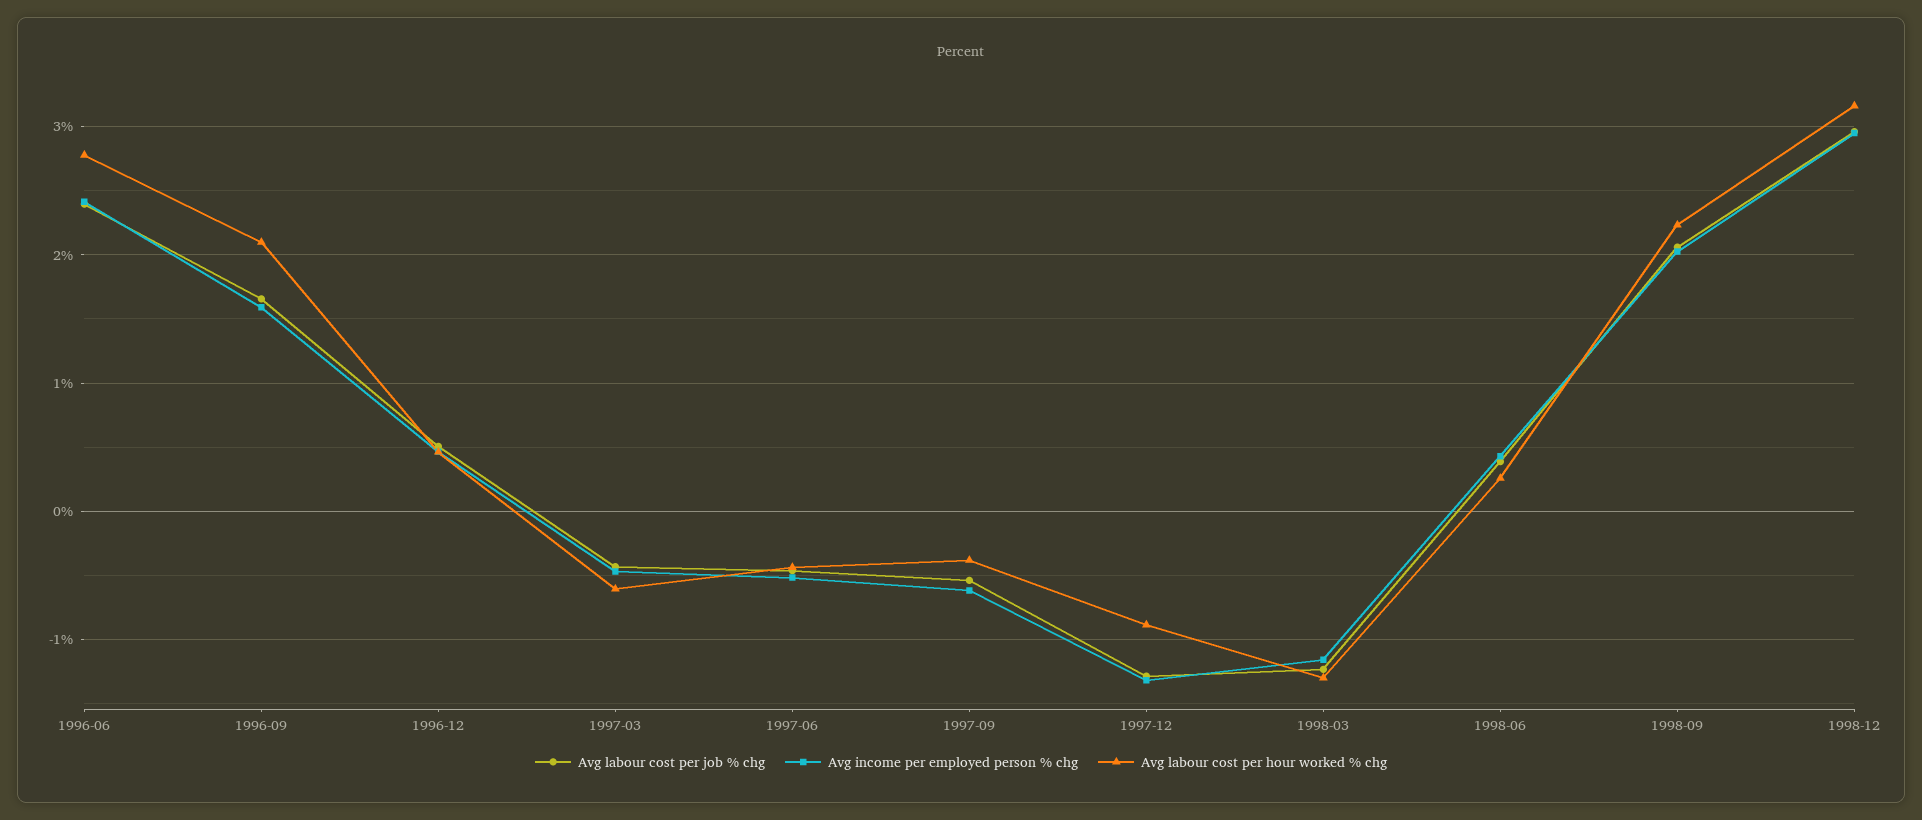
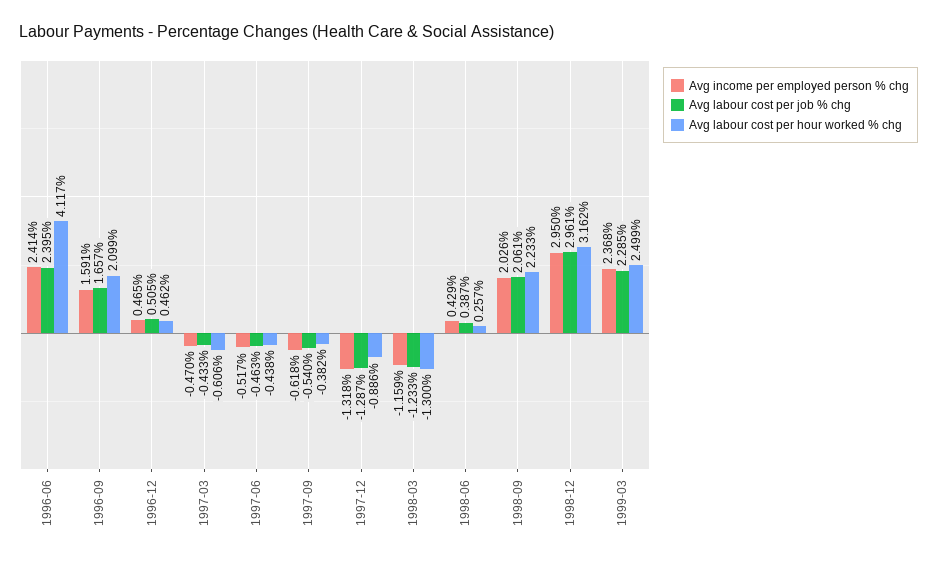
Avg labour cost per hour worked % chg, 1996-06: 2.8 -> 4.117
Avg income per employed person % chg, 1999-03: none -> 2.368
Avg labour cost per job % chg, 1999-03: none -> 2.285
Avg labour cost per hour worked % chg, 1999-03: none -> 2.499

